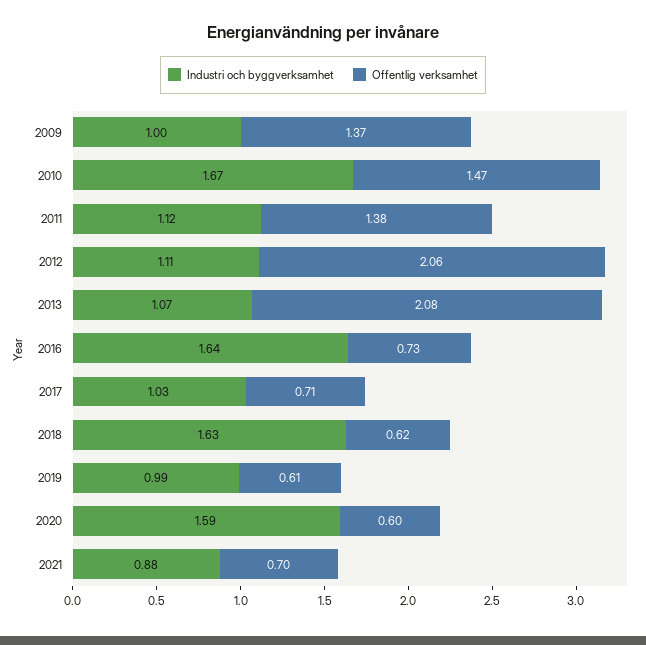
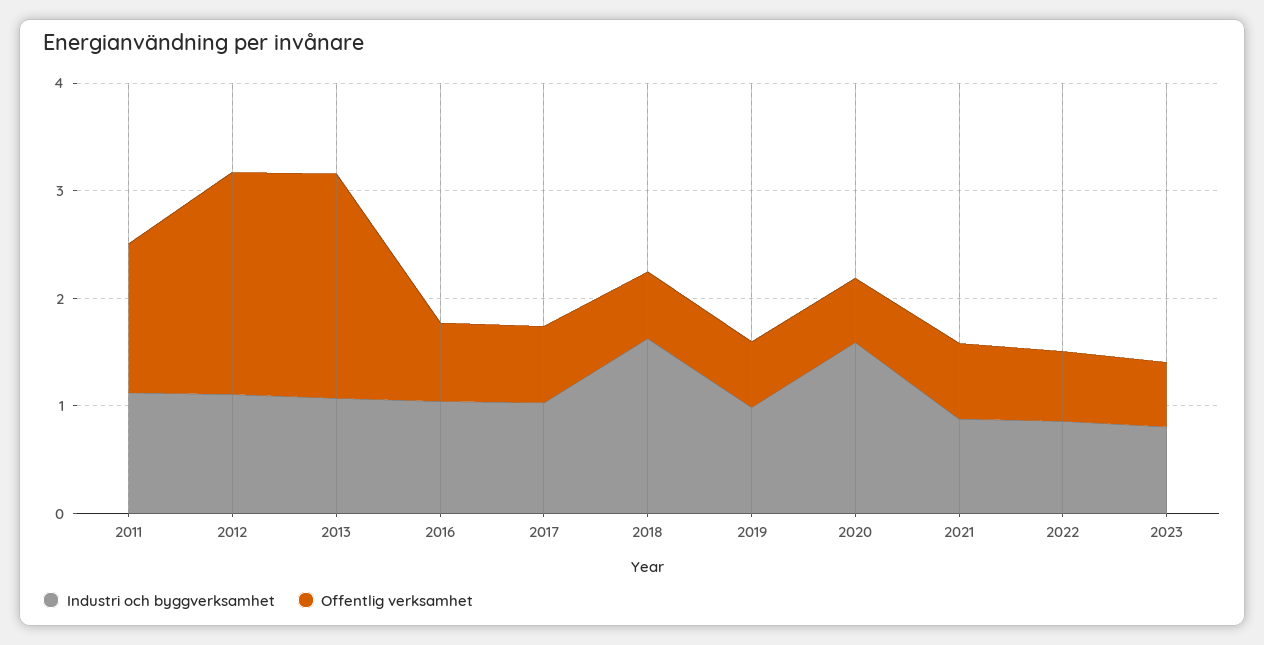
Industri och byggverksamhet, 2009: 1 -> none
Offentlig verksamhet, 2009: 1.37 -> none
Industri och byggverksamhet, 2010: 1.67 -> none
Offentlig verksamhet, 2010: 1.47 -> none
Industri och byggverksamhet, 2016: 1.64 -> 1
Industri och byggverksamhet, 2022: none -> 0.8
Offentlig verksamhet, 2022: none -> 0.6
Industri och byggverksamhet, 2023: none -> 0.8
Offentlig verksamhet, 2023: none -> 0.6

